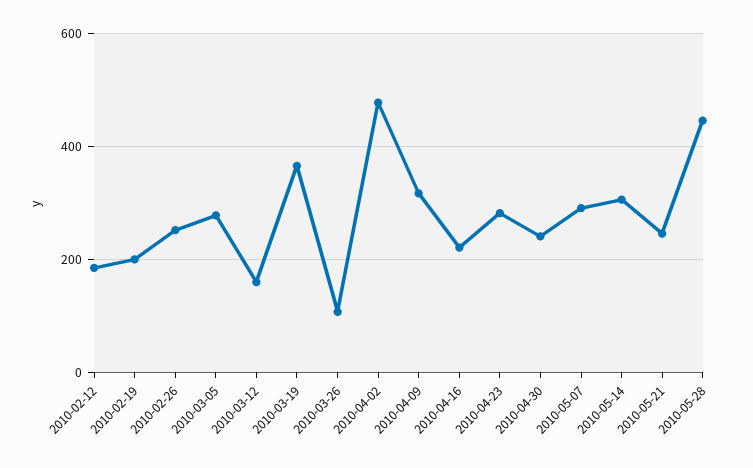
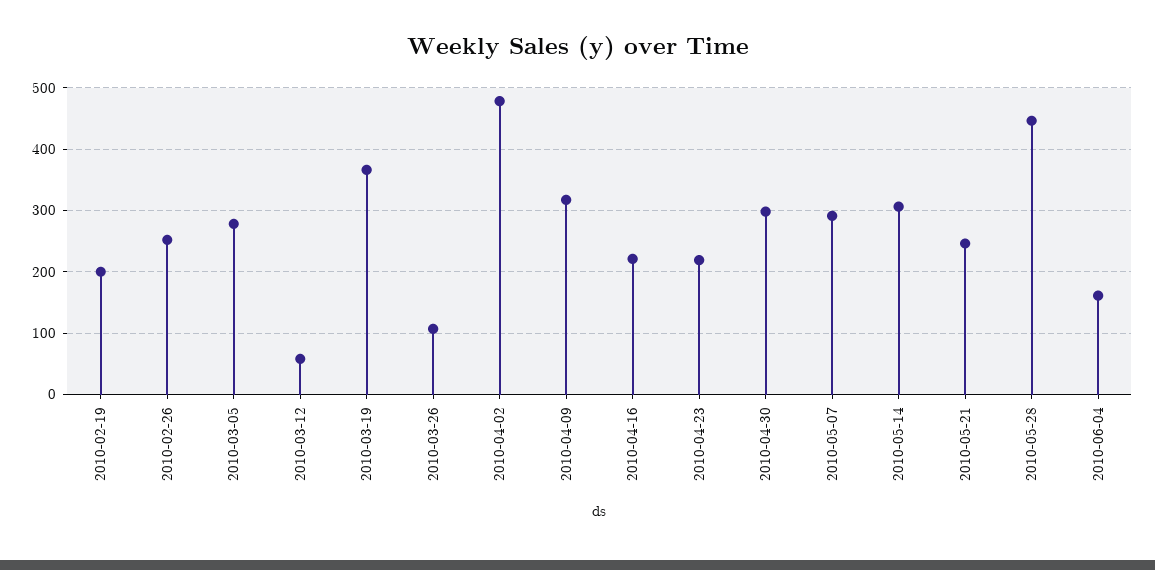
2010-02-12: 180 -> none
2010-03-12: 160 -> 60
2010-04-23: 280 -> 220
2010-04-30: 240 -> 300
2010-06-04: none -> 160

